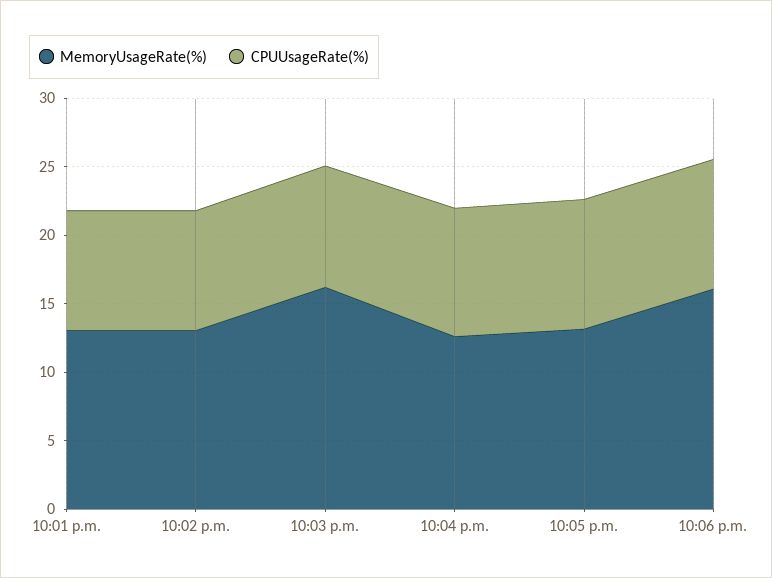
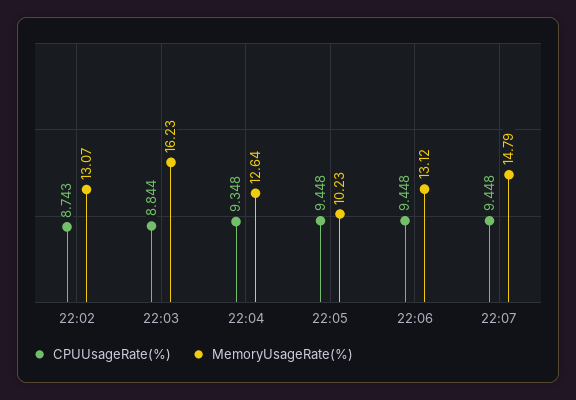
MemoryUsageRate(%), 10:01 p.m.: 13 -> none
CPUUsageRate(%), 10:01 p.m.: 9 -> none
MemoryUsageRate(%), 10:05 p.m.: 13 -> 10.23
MemoryUsageRate(%), 10:06 p.m.: 16 -> 13.12
CPUUsageRate(%), 22:07: none -> 9.448
MemoryUsageRate(%), 22:07: none -> 14.79

